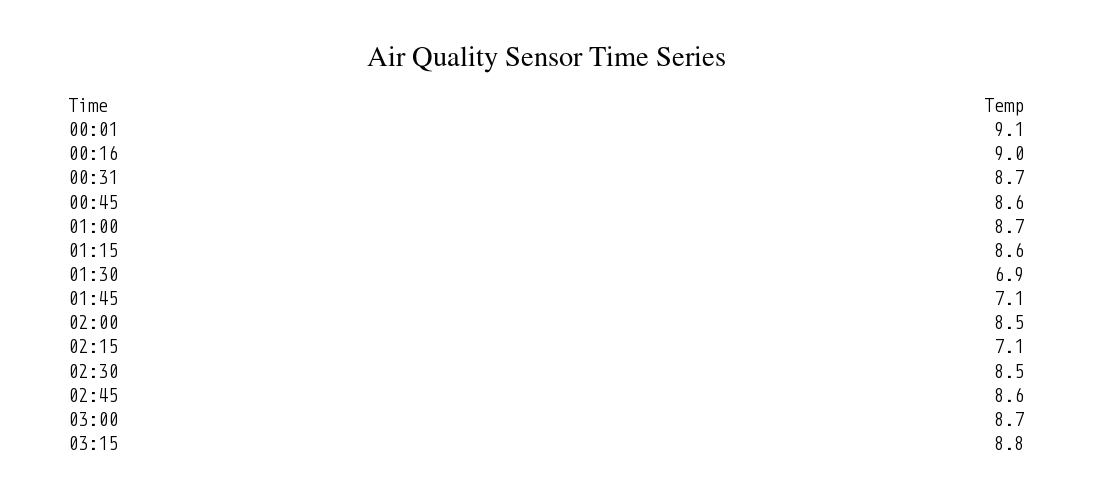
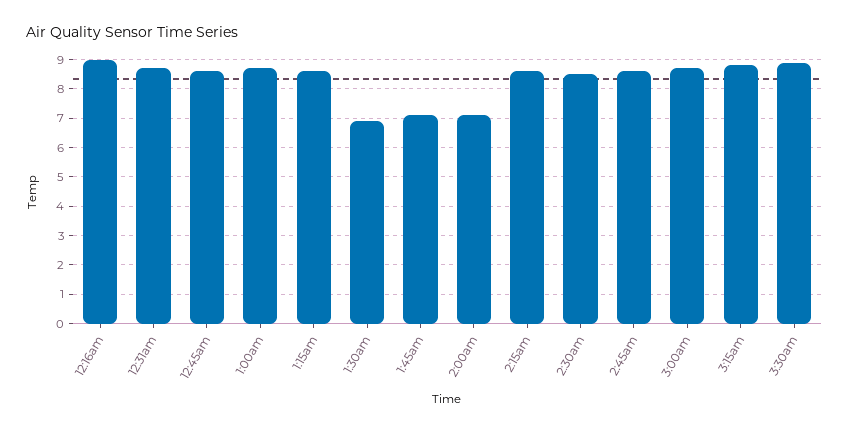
00:01: 9.1 -> none
02:00: 8.5 -> 7
02:15: 7.1 -> 8.5
3:30am: none -> 9

